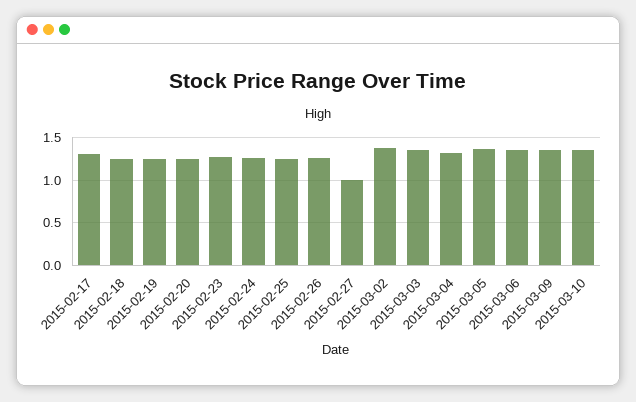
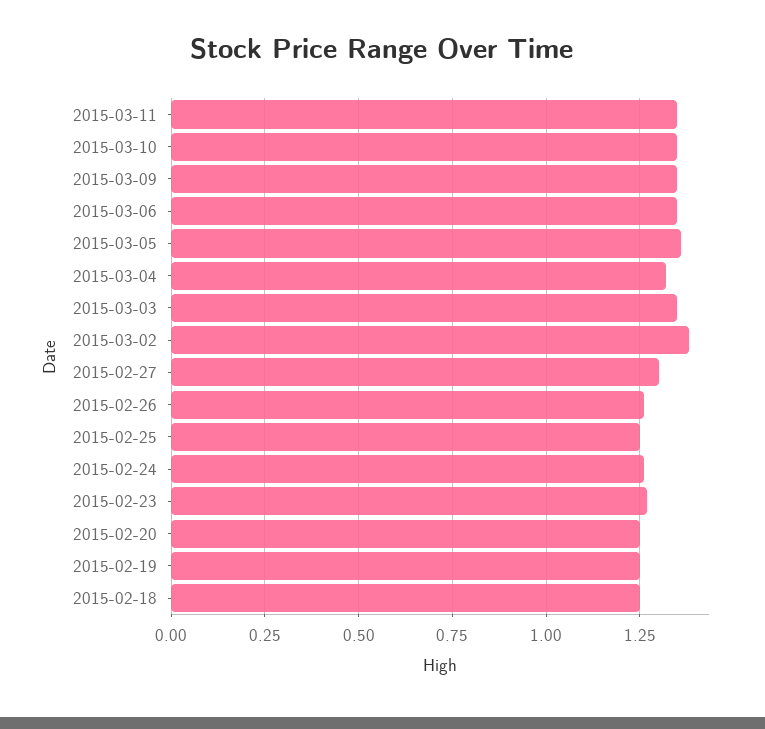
2015-02-17: 1.3 -> none
2015-02-27: 1 -> 1.3
2015-03-11: none -> 1.35

